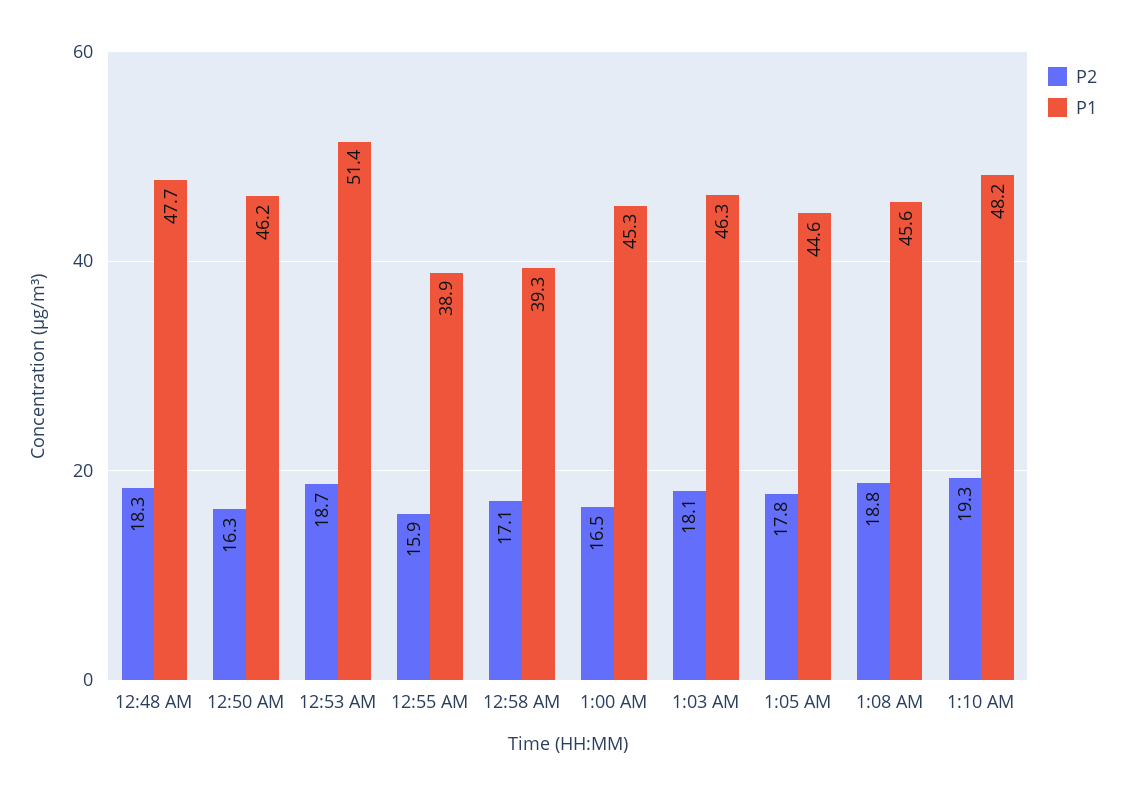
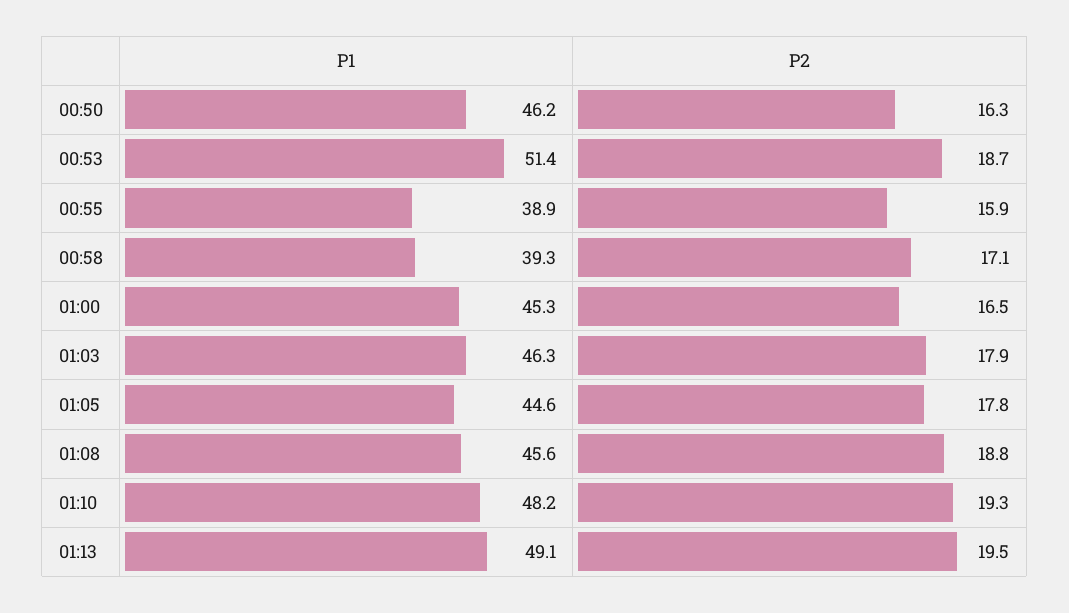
P2, 12:48 AM: 18.3 -> none
P1, 12:48 AM: 47.7 -> none
P2, 1:03 AM: 18.1 -> 17.9
P1, 01:13: none -> 49.1
P2, 01:13: none -> 19.5

